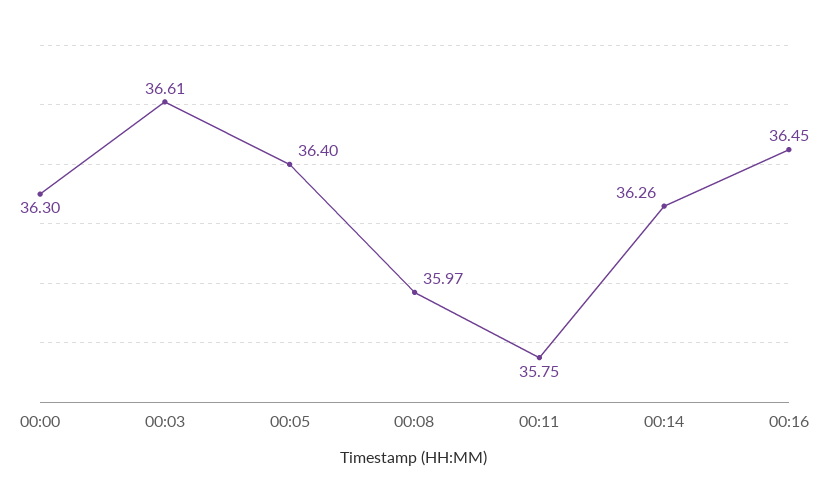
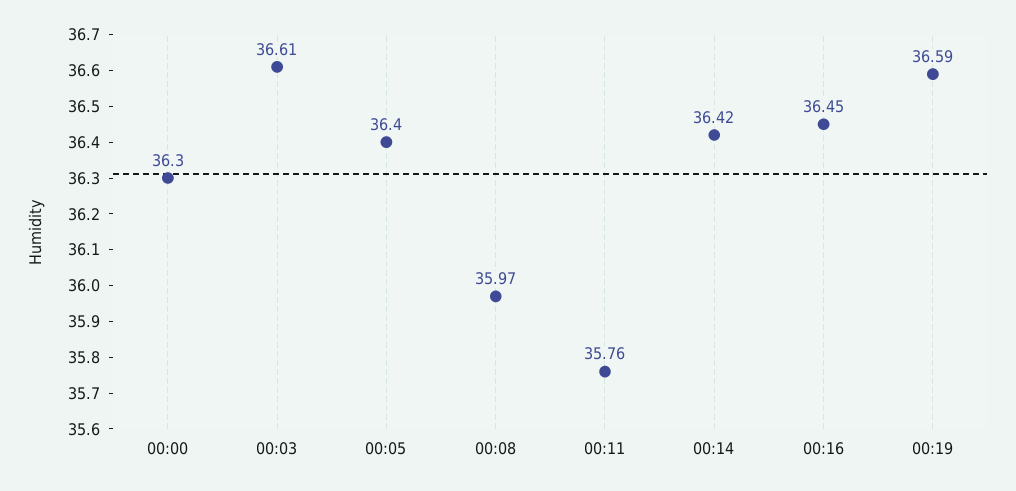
00:11: 35.75 -> 35.76
00:14: 36.26 -> 36.42
00:19: none -> 36.59

